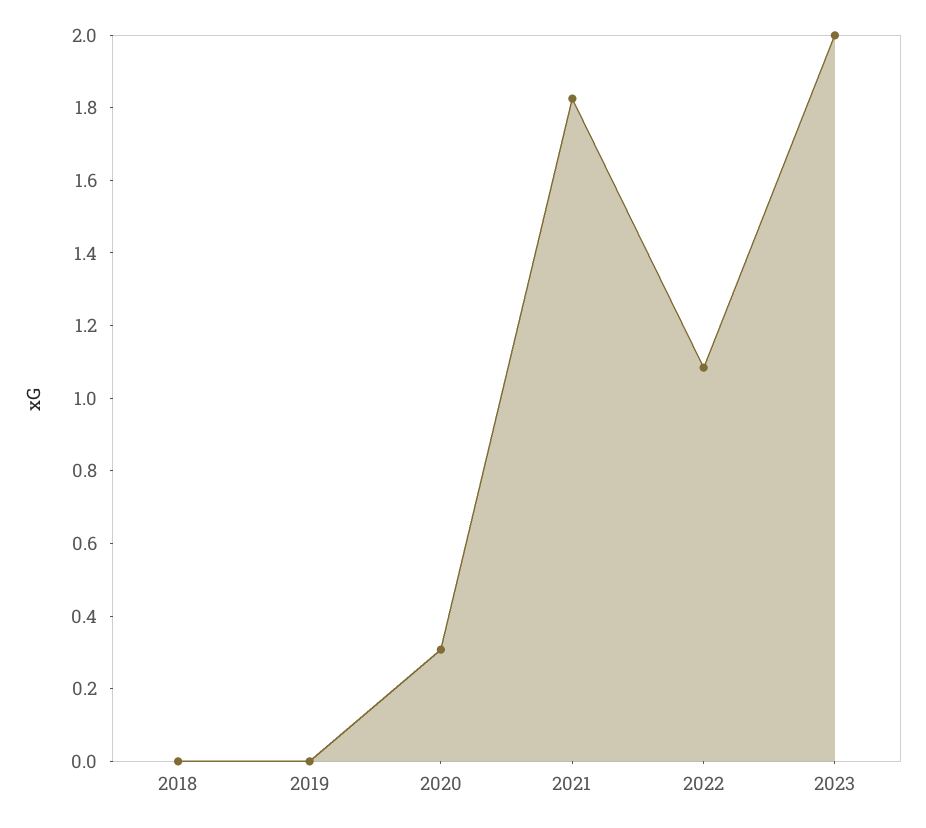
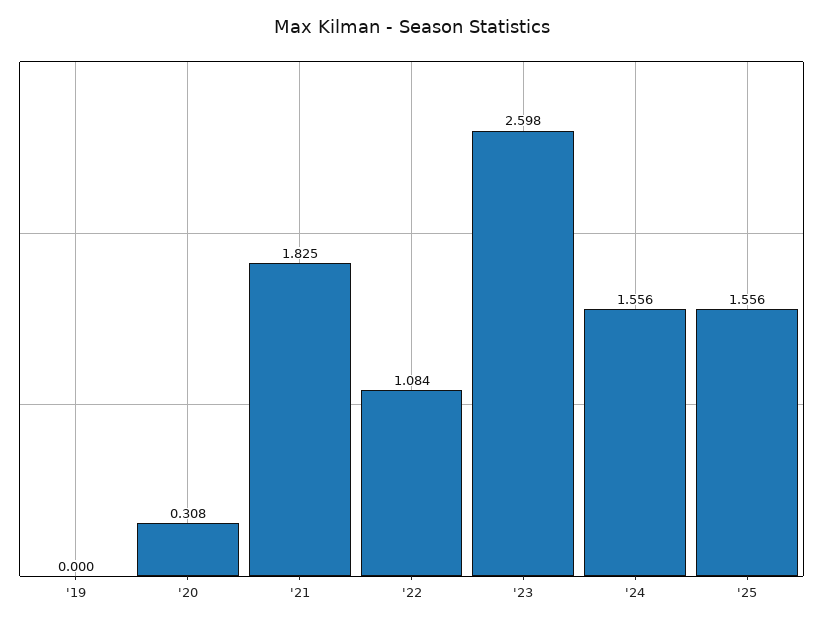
2018: 0 -> none
2023: 2 -> 2.598
'24: none -> 1.556
'25: none -> 1.556

